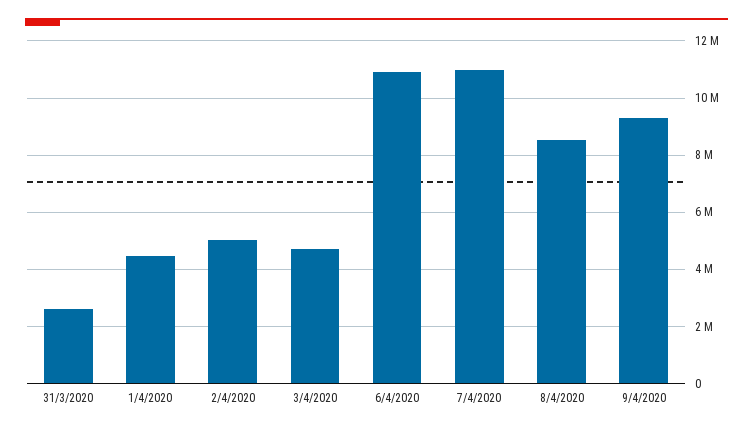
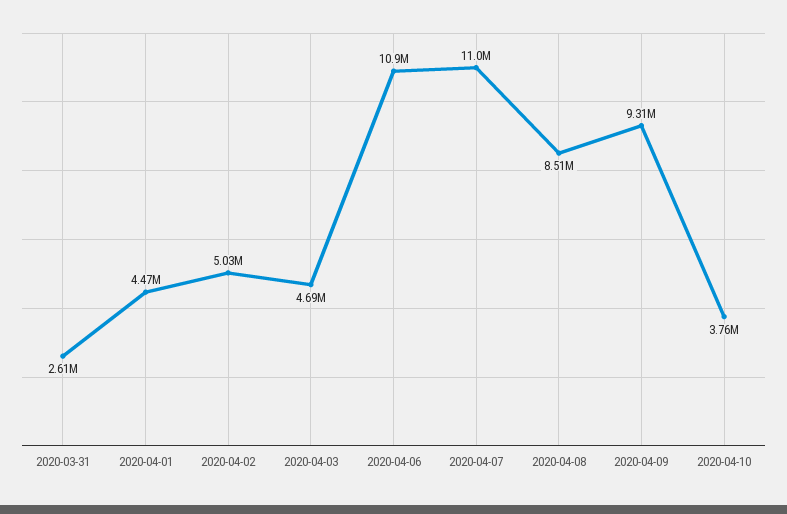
2020-04-10: none -> 3760000

